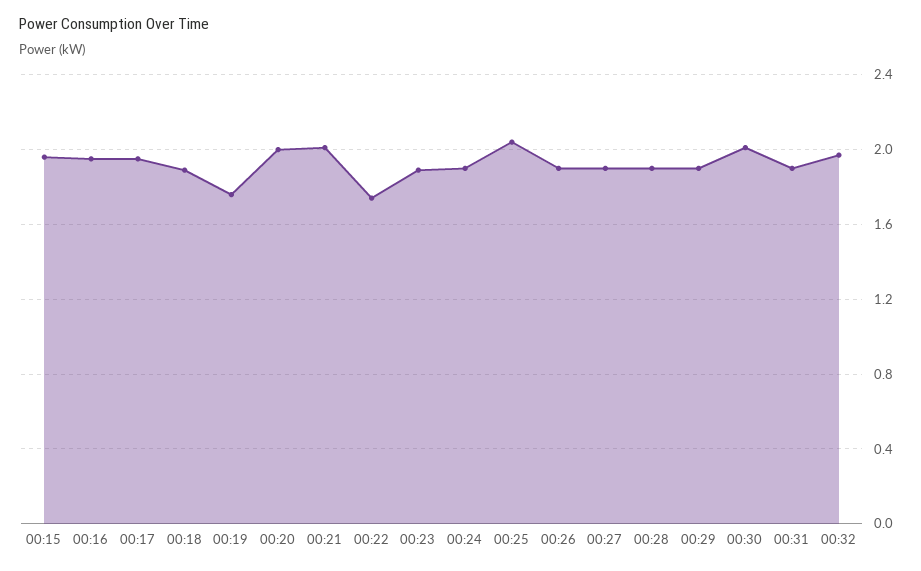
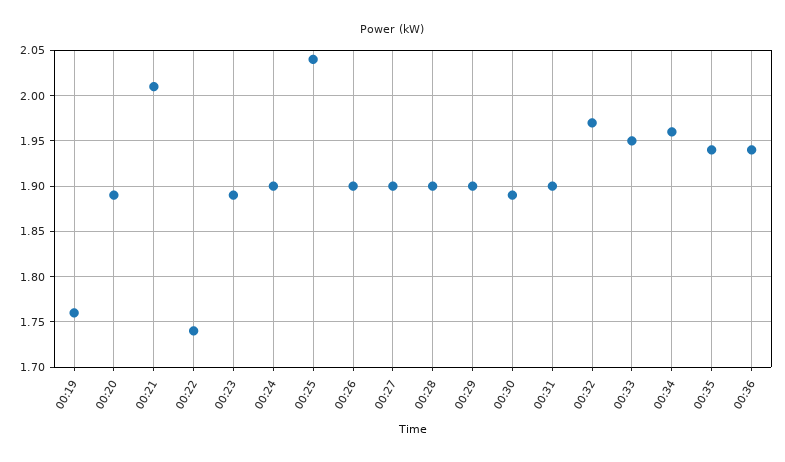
00:15: 1.95 -> none
00:16: 1.95 -> none
00:17: 1.95 -> none
00:18: 1.9 -> none
00:20: 2 -> 1.89
00:30: 2 -> 1.89
00:33: none -> 1.95
00:34: none -> 1.96
00:35: none -> 1.94
00:36: none -> 1.94

